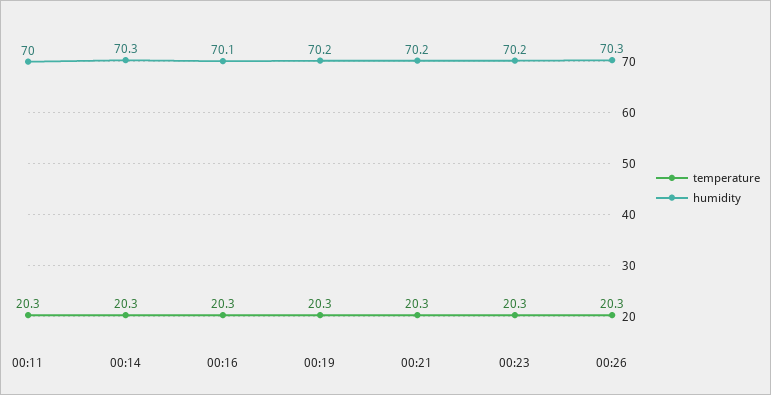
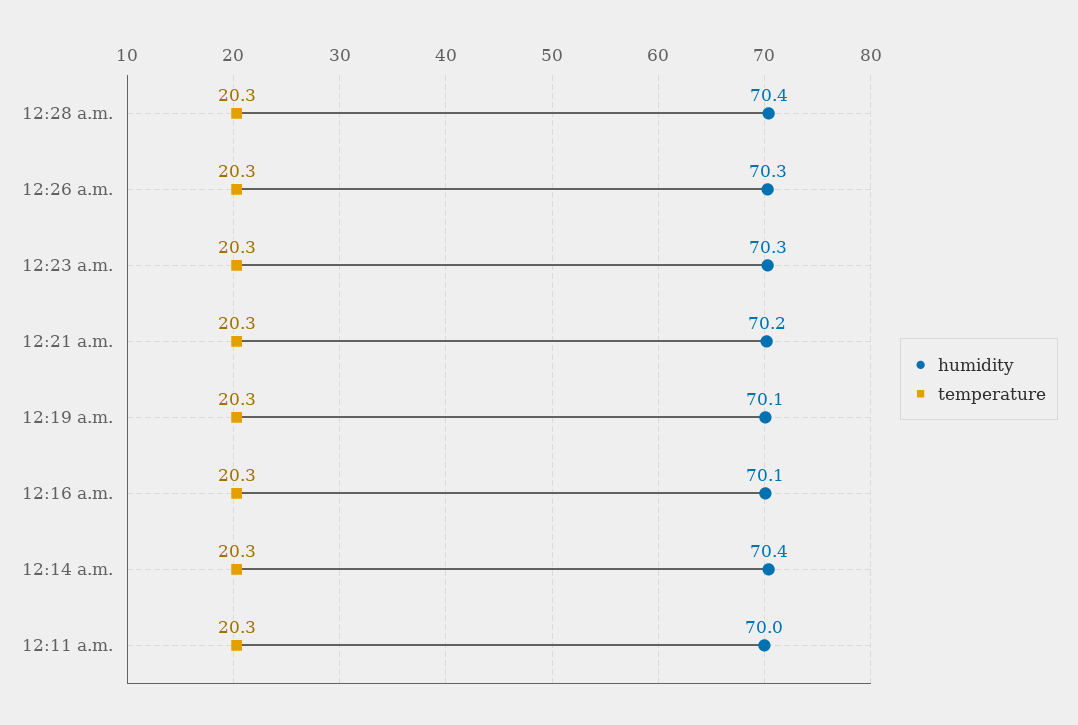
humidity, 00:14: 70.3 -> 70.4
humidity, 00:19: 70.2 -> 70.1
humidity, 00:23: 70.2 -> 70.3
humidity, 12:28 a.m.: none -> 70.4
temperature, 12:28 a.m.: none -> 20.3

